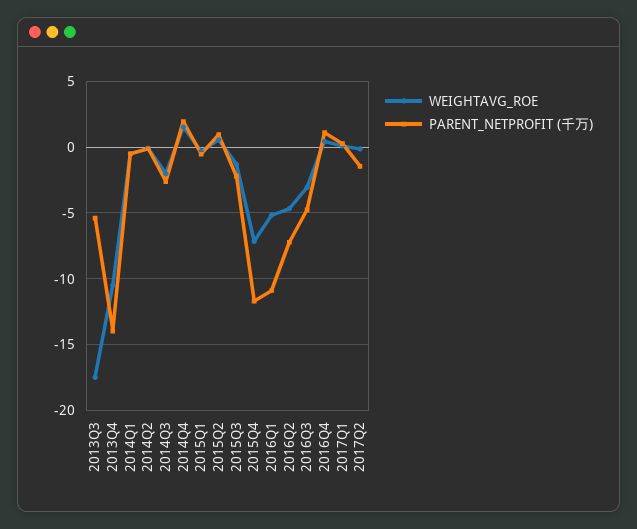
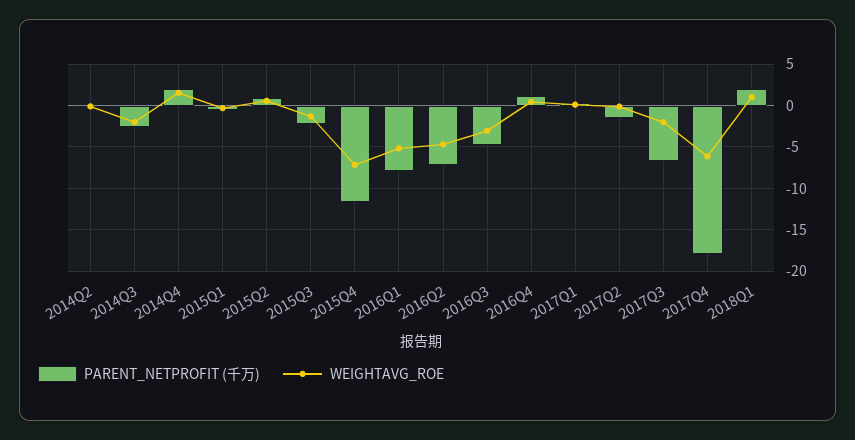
WEIGHTAVG_ROE, 2013Q3: -17.5 -> none
PARENT_NETPROFIT (千万), 2013Q3: -5.5 -> none
WEIGHTAVG_ROE, 2013Q4: -10.5 -> none
PARENT_NETPROFIT (千万), 2013Q4: -14 -> none
WEIGHTAVG_ROE, 2014Q1: -0.5 -> none
PARENT_NETPROFIT (千万), 2014Q1: -0.5 -> none
PARENT_NETPROFIT (千万), 2016Q1: -11 -> -8
PARENT_NETPROFIT (千万), 2017Q3: none -> -7
WEIGHTAVG_ROE, 2017Q3: none -> -2
PARENT_NETPROFIT (千万), 2017Q4: none -> -18
WEIGHTAVG_ROE, 2017Q4: none -> -6
PARENT_NETPROFIT (千万), 2018Q1: none -> 2
WEIGHTAVG_ROE, 2018Q1: none -> 1

